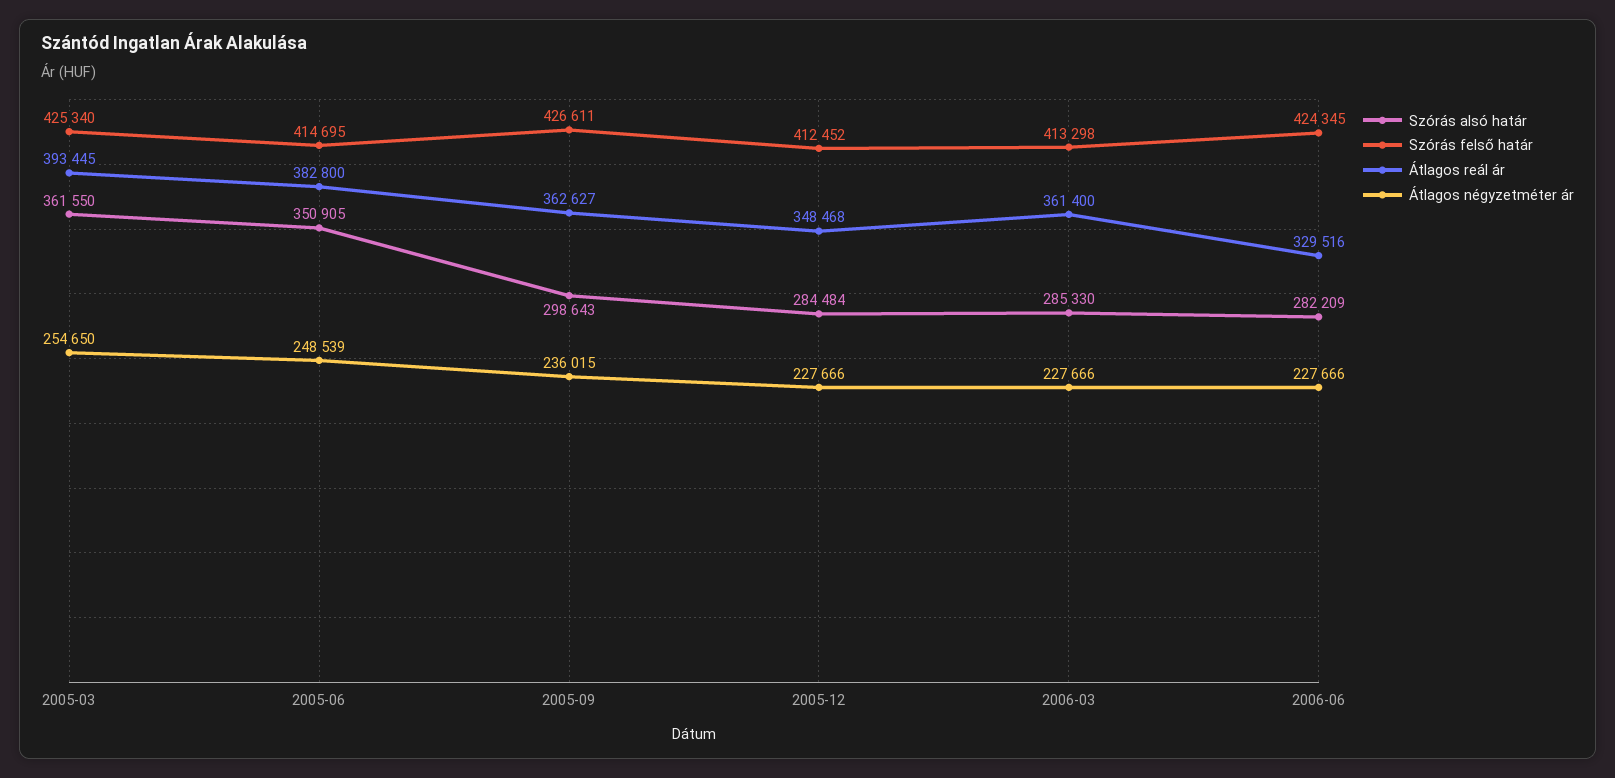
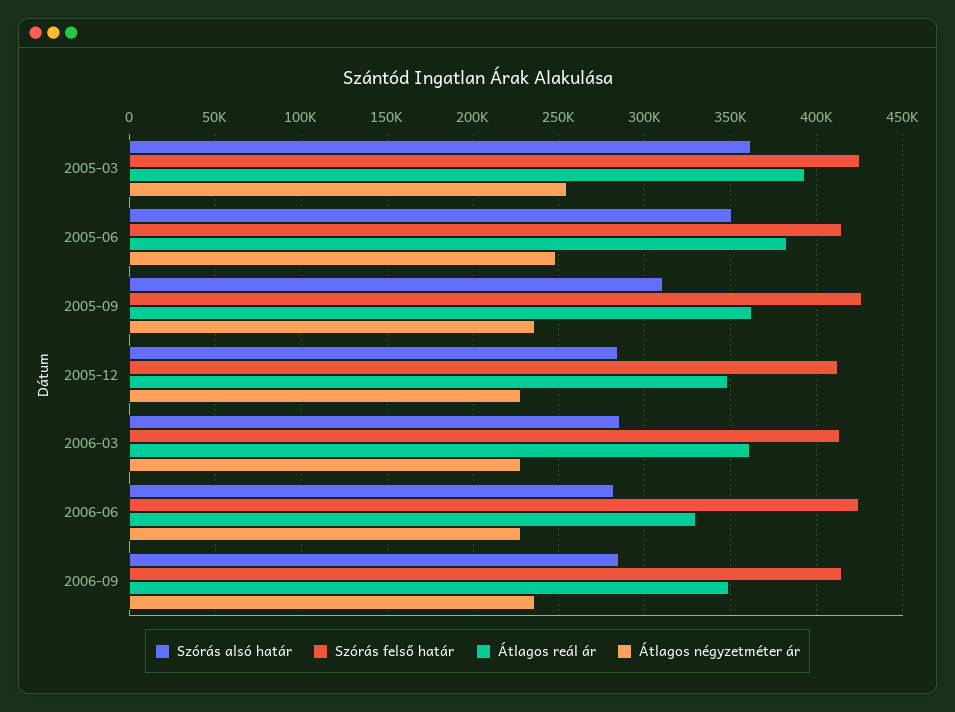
Szórás alsó határ, 2005-09: 298643 -> 310000
Szórás alsó határ, 2006-09: none -> 285000
Szórás felső határ, 2006-09: none -> 415000
Átlagos reál ár, 2006-09: none -> 350000
Átlagos négyzetméter ár, 2006-09: none -> 235000

